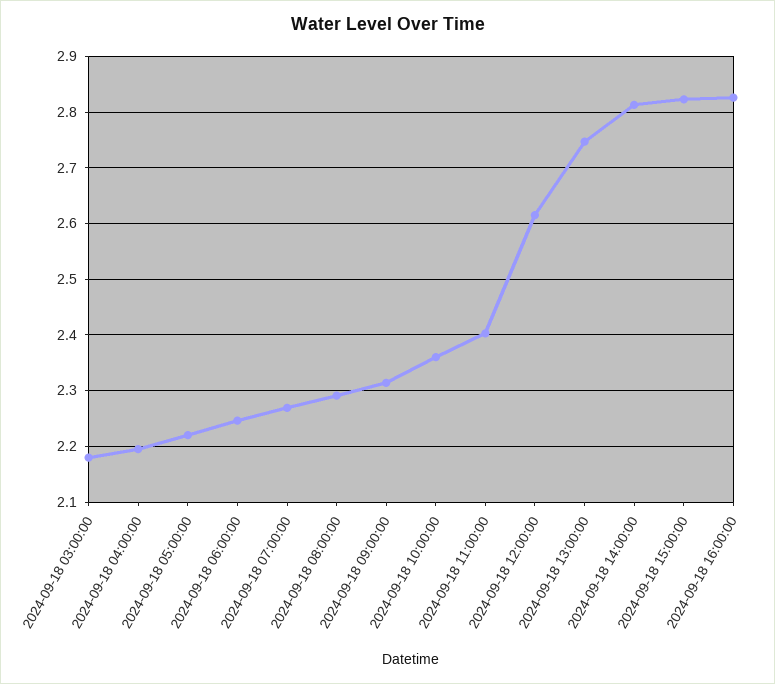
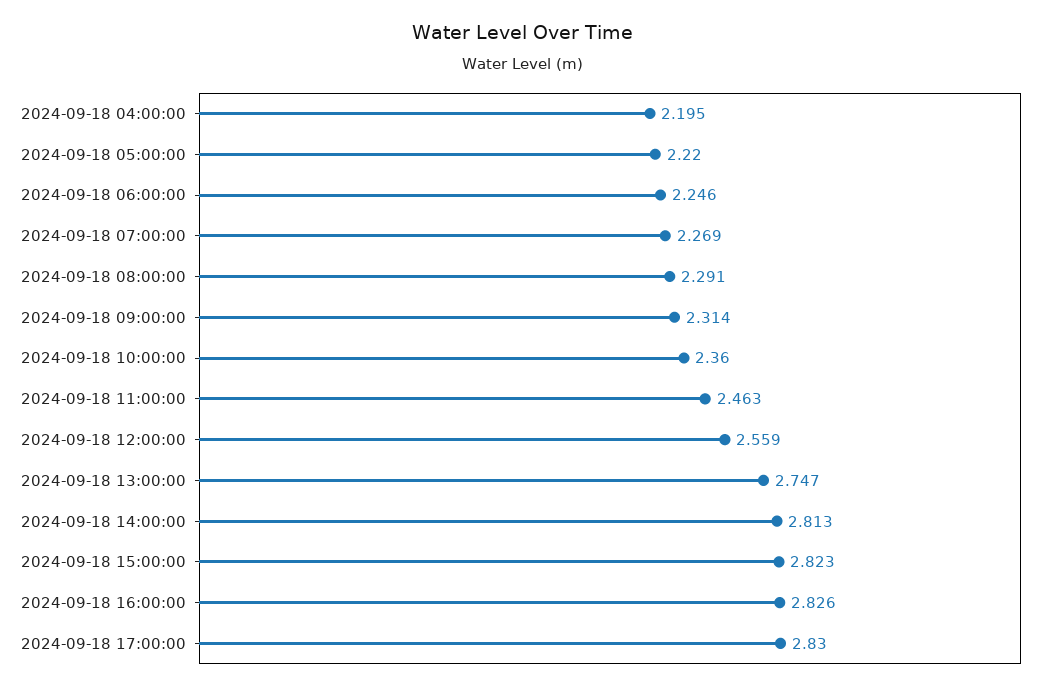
2024-09-18 03:00:00: 2.18 -> none
2024-09-18 11:00:00: 2.4 -> 2.463
2024-09-18 12:00:00: 2.62 -> 2.559
2024-09-18 17:00:00: none -> 2.83

